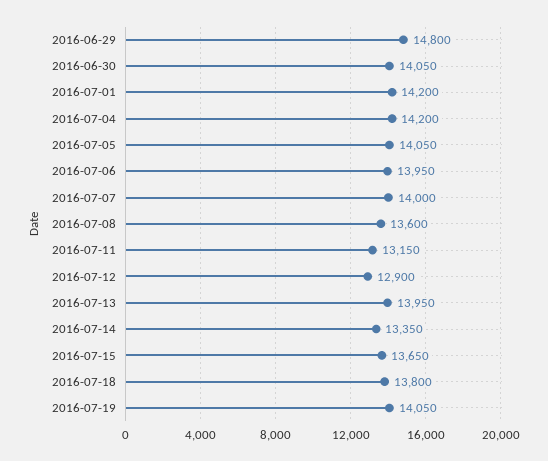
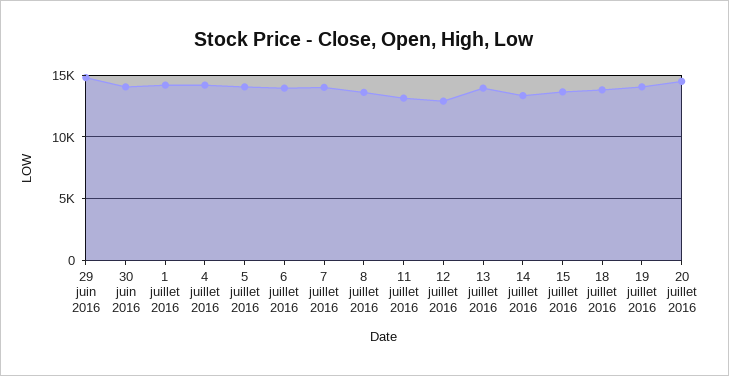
20 juillet 2016: none -> 14500

